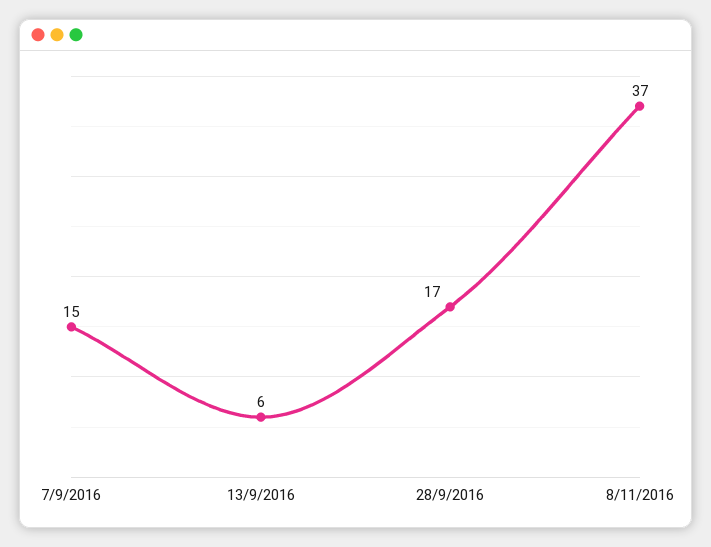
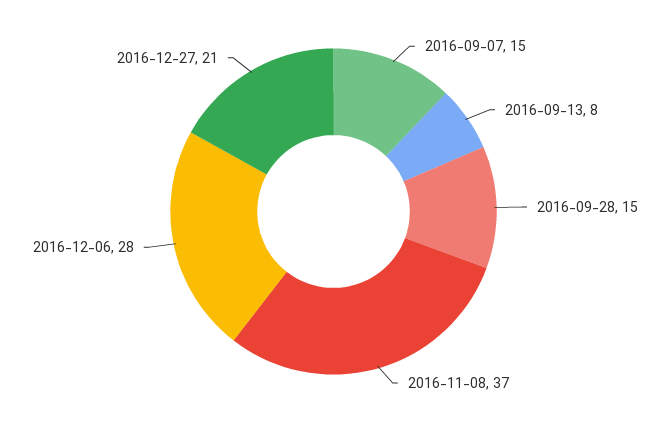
13/9/2016: 6 -> 8
28/9/2016: 17 -> 15
2016-12-06: none -> 28
2016-12-27: none -> 21

